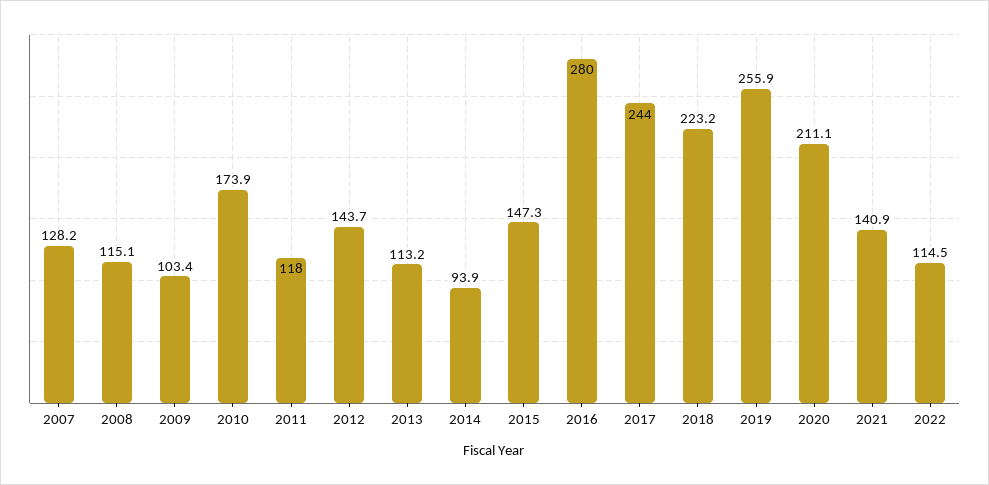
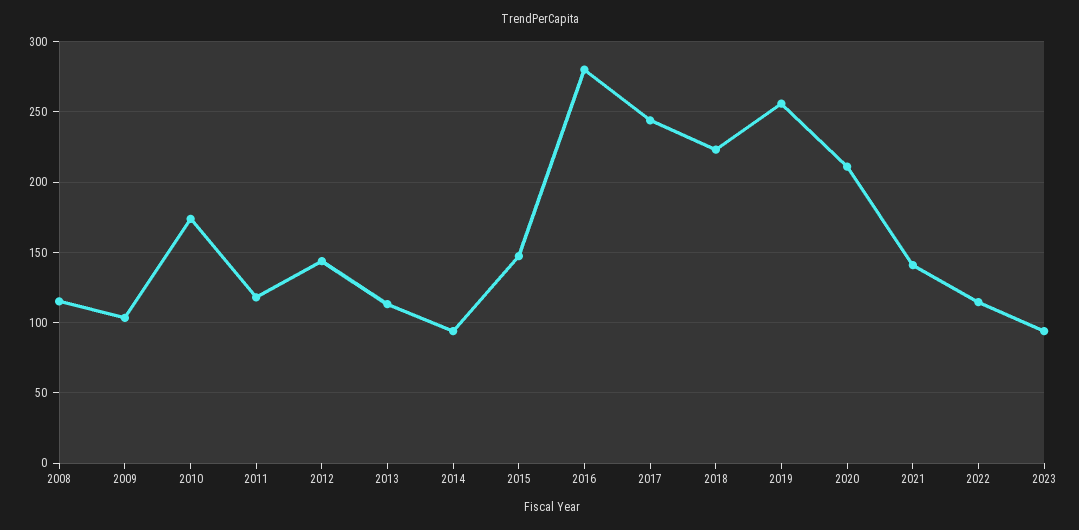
2007: 128.2 -> none
2023: none -> 95

